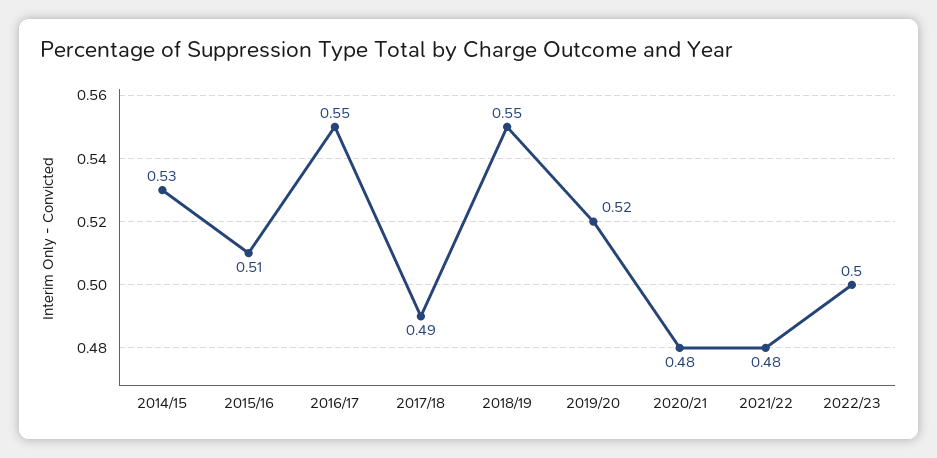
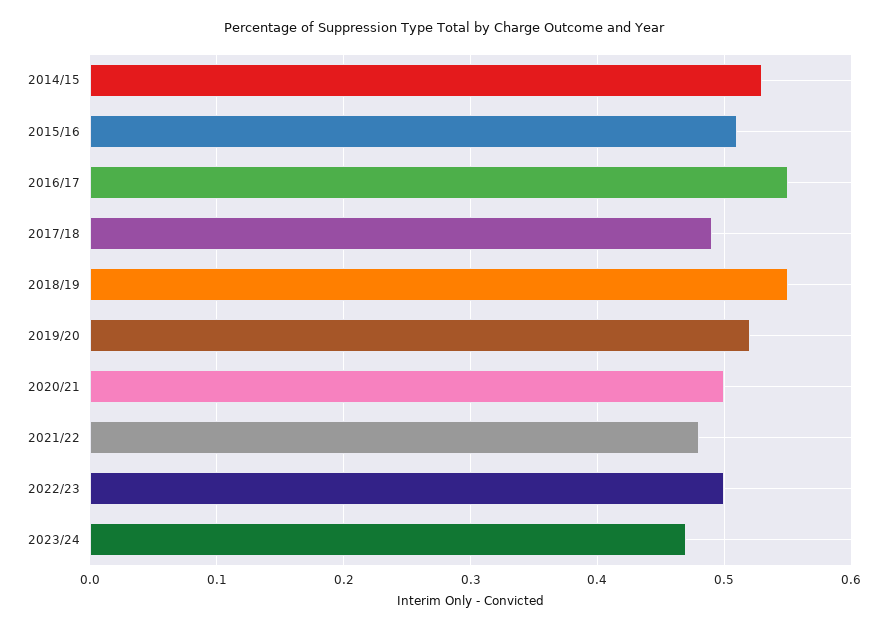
2020/21: 0.48 -> 0.5
2023/24: none -> 0.47

